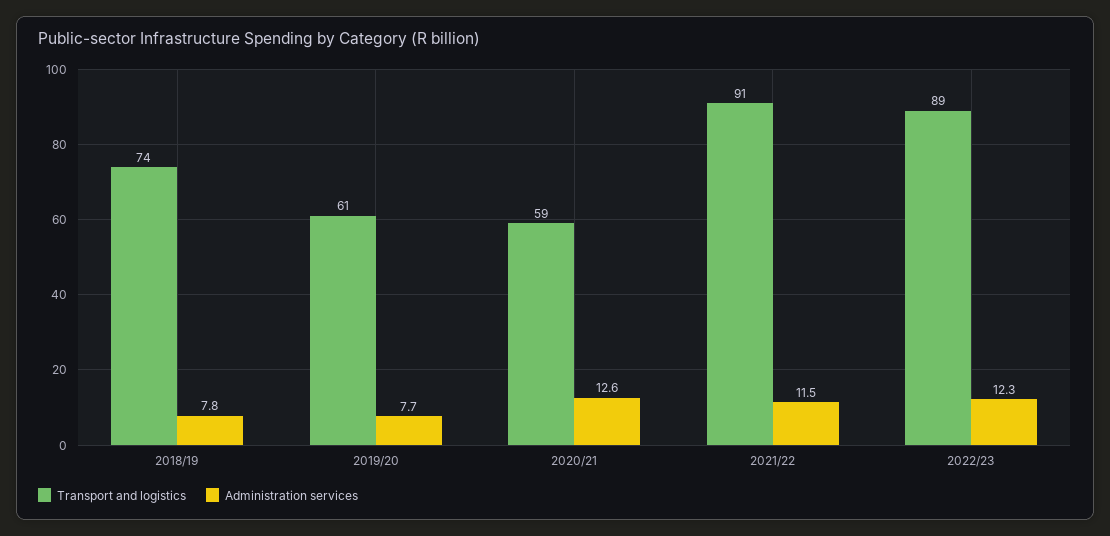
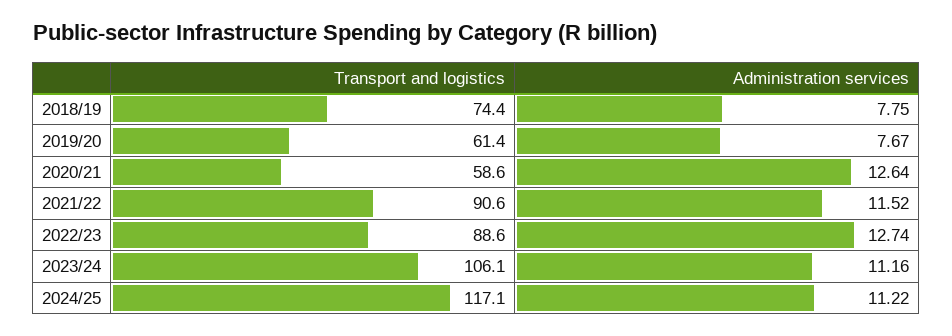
Administration services, 2022/23: 12.3 -> 12.74
Transport and logistics, 2023/24: none -> 106.1
Administration services, 2023/24: none -> 11.16
Transport and logistics, 2024/25: none -> 117.1
Administration services, 2024/25: none -> 11.22

